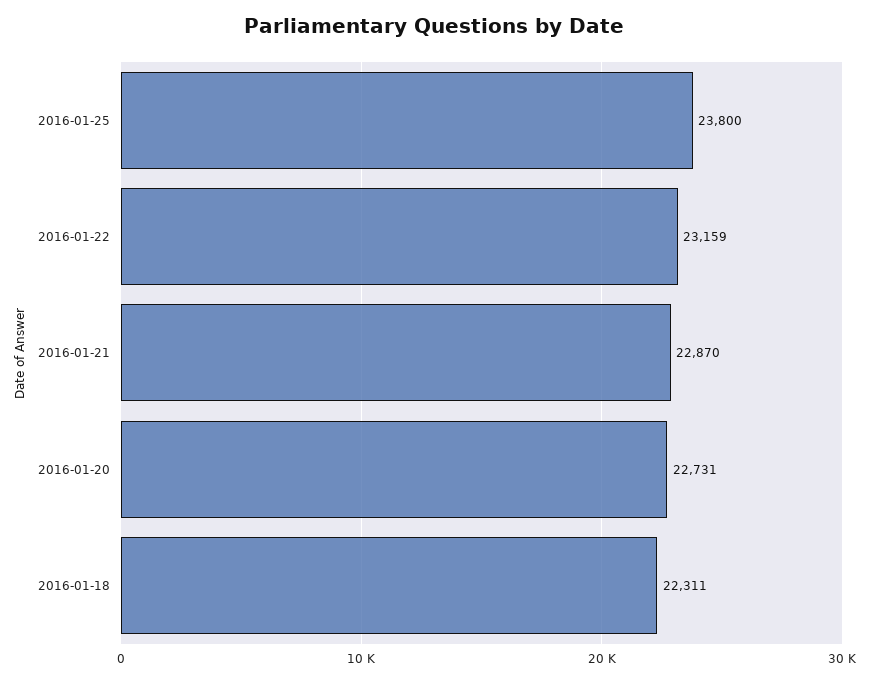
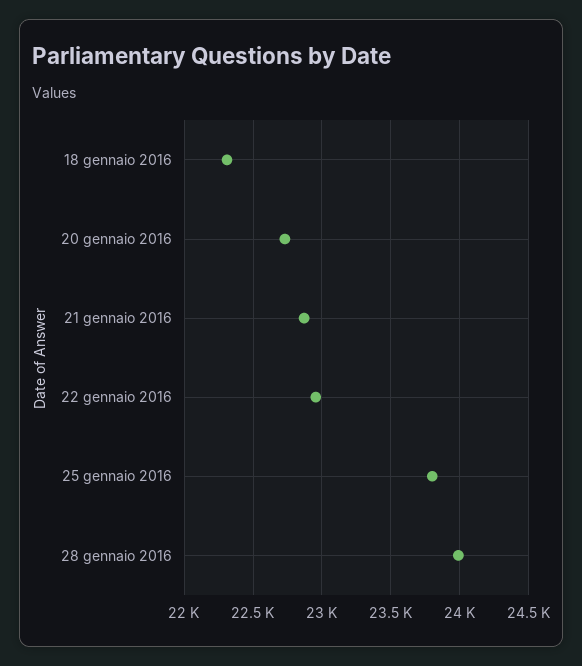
2016-01-22: 23159 -> 22950
28 gennaio 2016: none -> 24000

